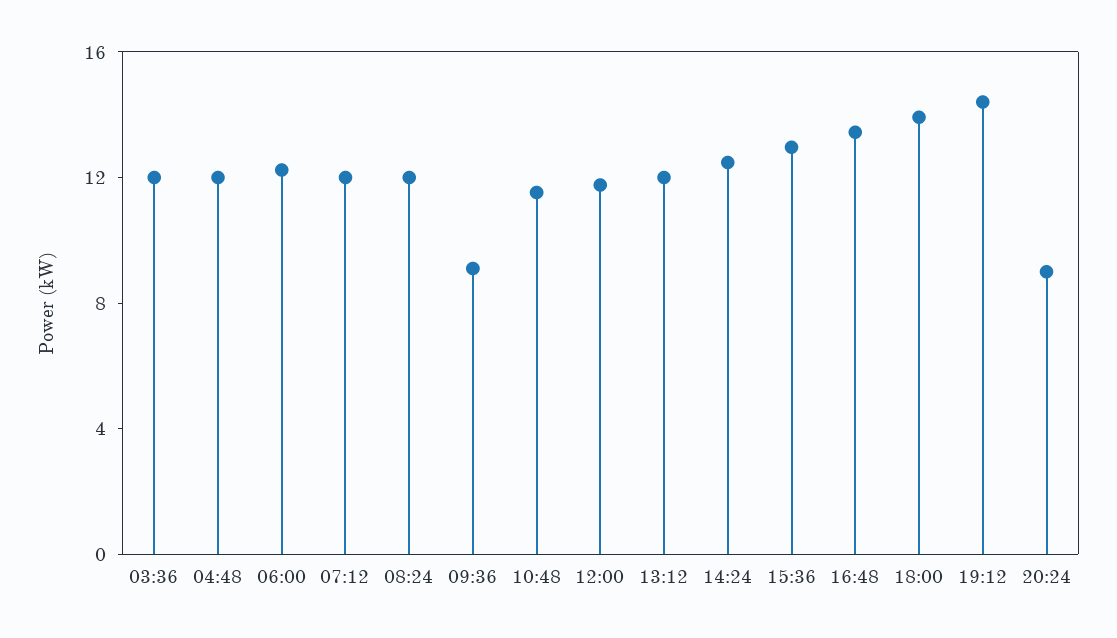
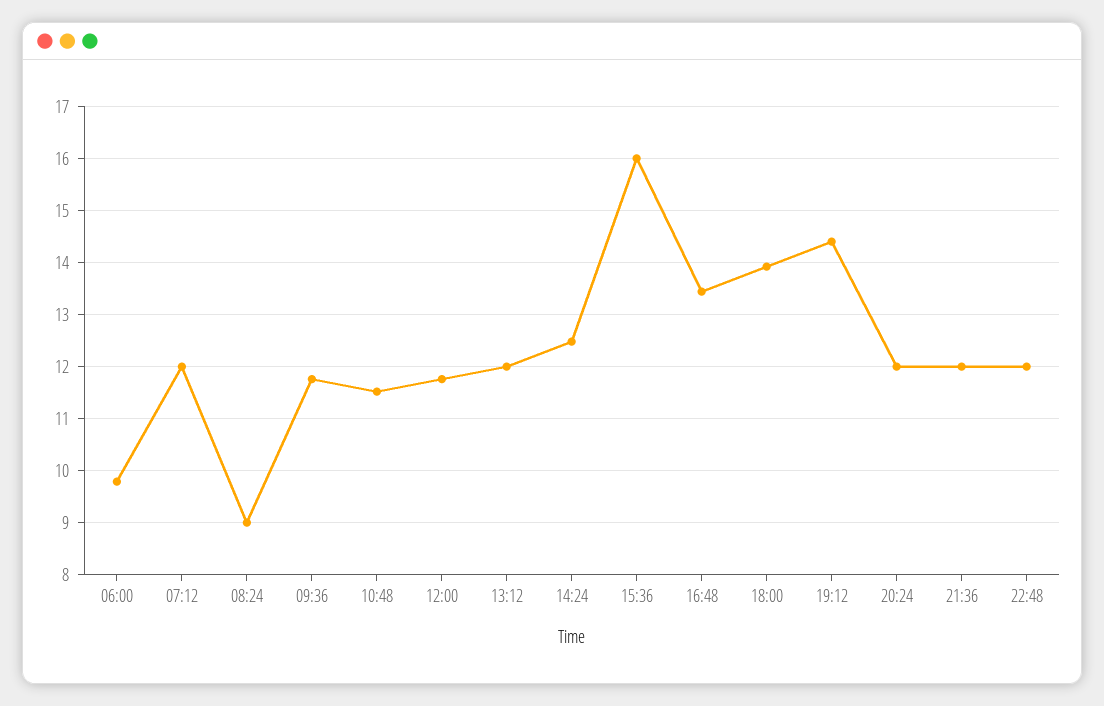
03:36: 12 -> none
04:48: 12 -> none
06:00: 12 -> 9.8
08:24: 12 -> 9
09:36: 9 -> 11.8
15:36: 13 -> 16
20:24: 9 -> 12
21:36: none -> 12
22:48: none -> 12

